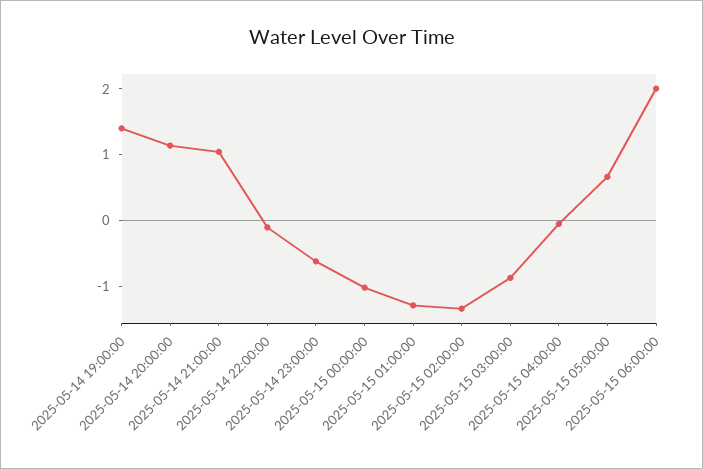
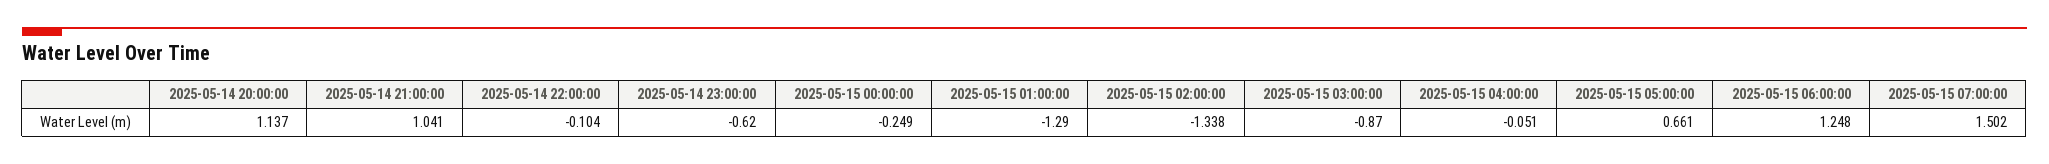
2025-05-14 19:00:00: 1.4 -> none
2025-05-15 00:00:00: -1 -> -0.249
2025-05-15 06:00:00: 2 -> 1.248
2025-05-15 07:00:00: none -> 1.502

